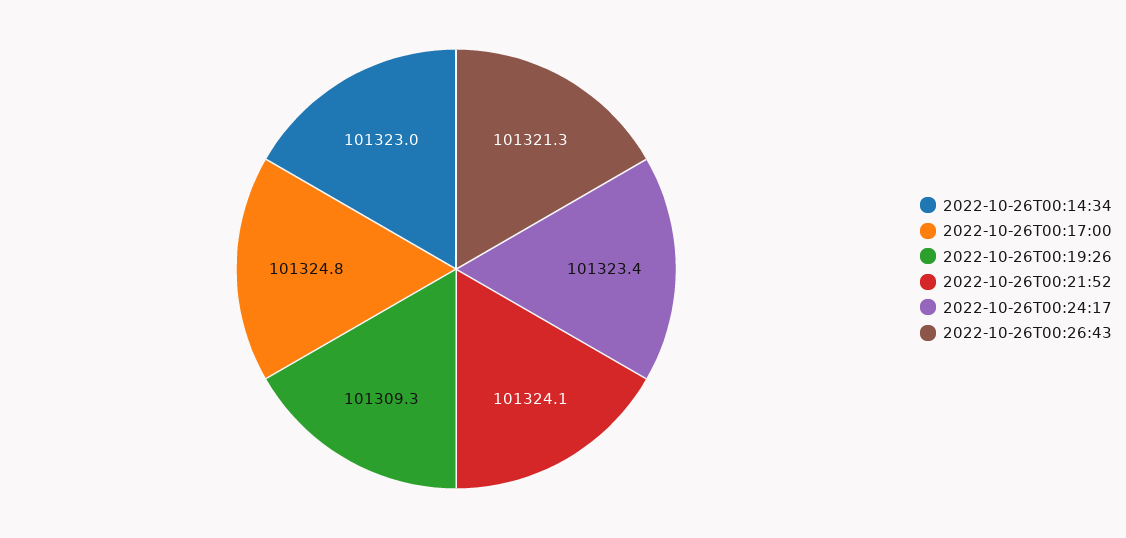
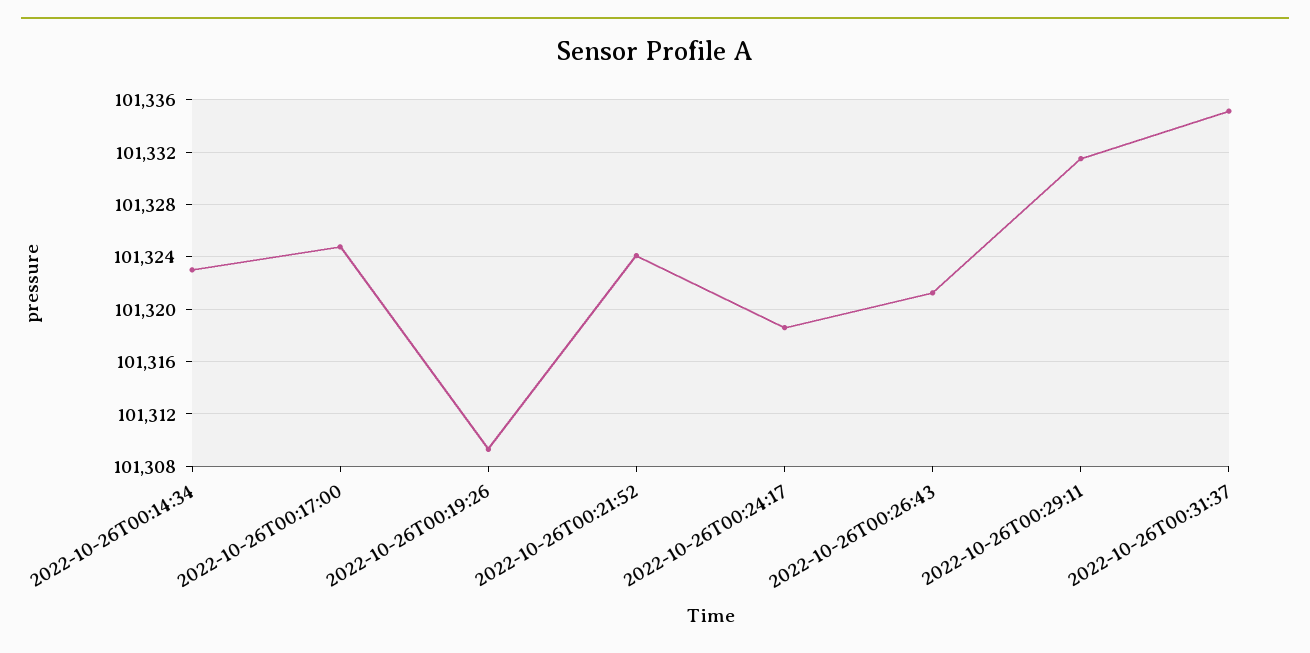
2022-10-26T00:24:17: 101323.4 -> 101318.5
2022-10-26T00:29:11: none -> 101331.5
2022-10-26T00:31:37: none -> 101335

